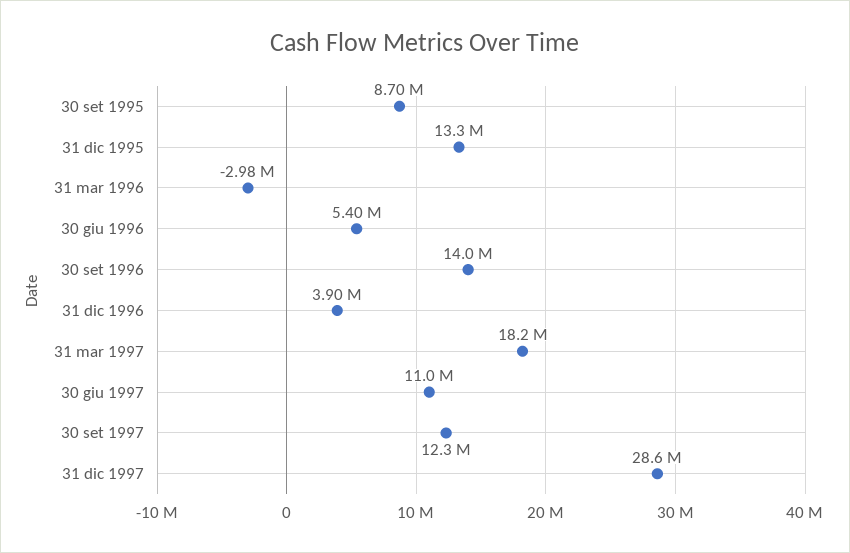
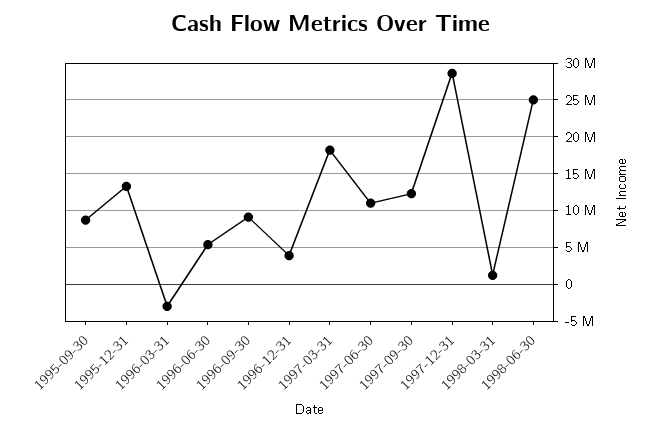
30 set 1996: 14000000 -> 9000000
1998-03-31: none -> 1000000
1998-06-30: none -> 25000000

